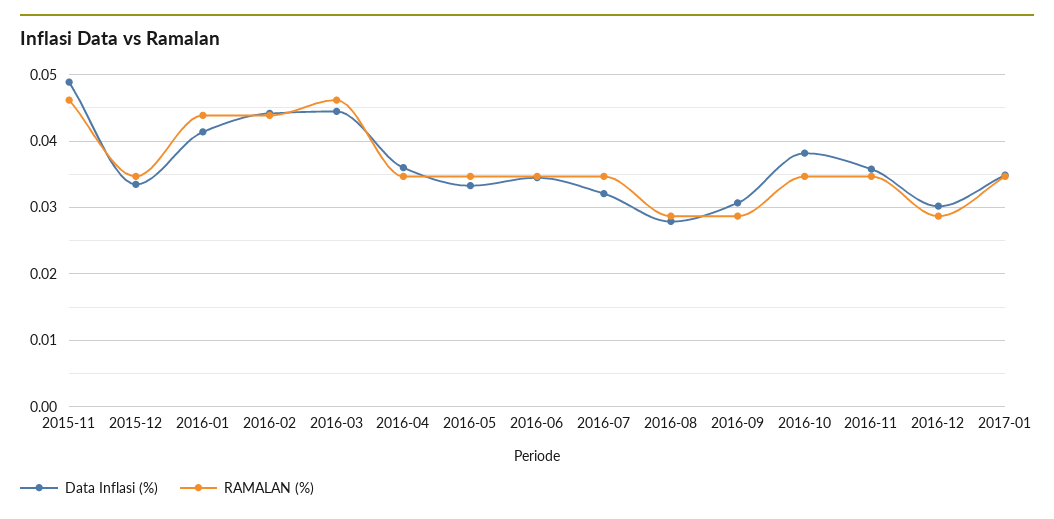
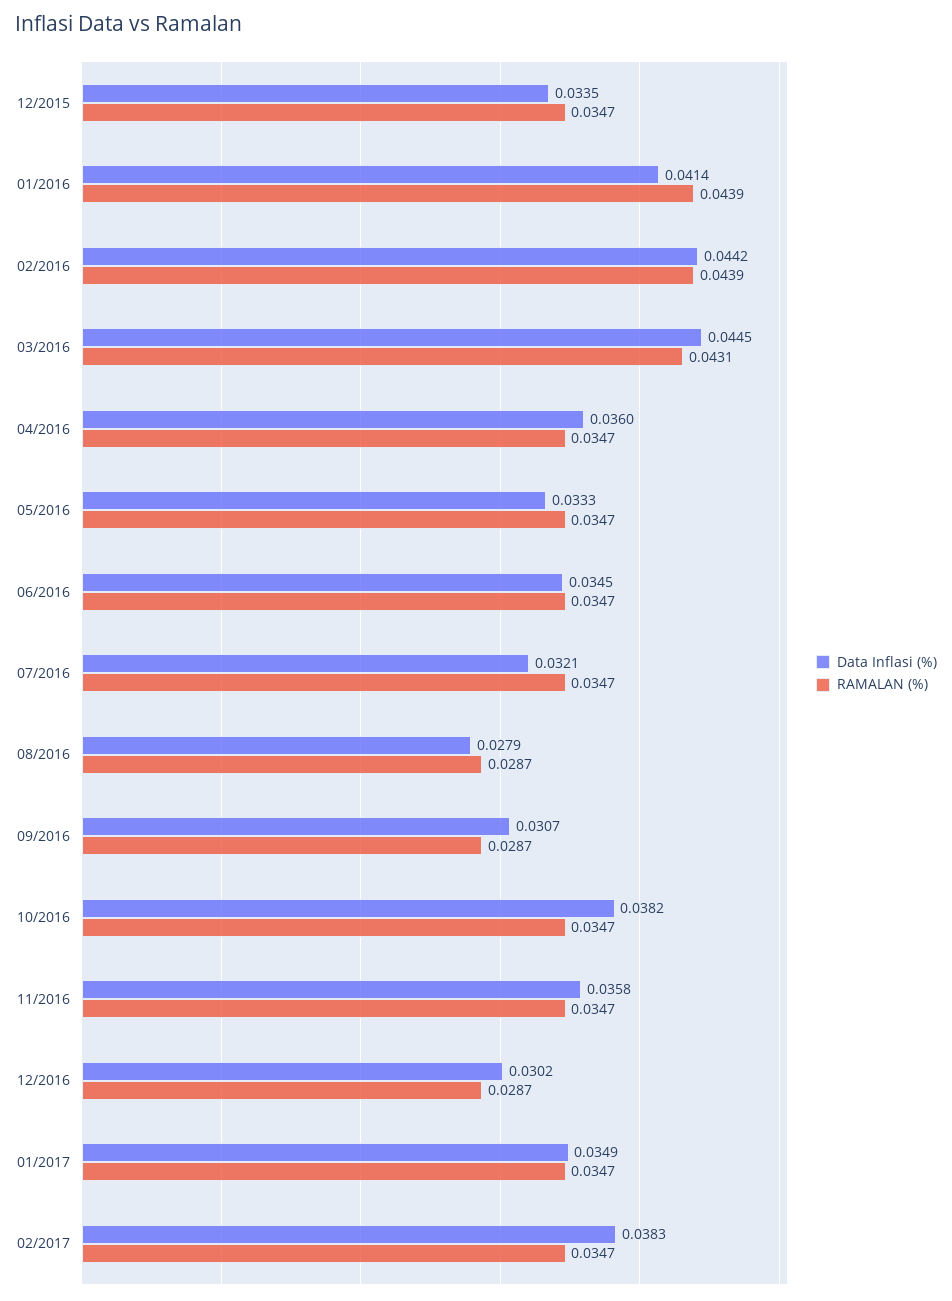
Data Inflasi (%), 2015-11: 0.049 -> none
RAMALAN (%), 2015-11: 0.046 -> none
RAMALAN (%), 2016-03: 0.046 -> 0.0431
Data Inflasi (%), 02/2017: none -> 0.0383
RAMALAN (%), 02/2017: none -> 0.0347

